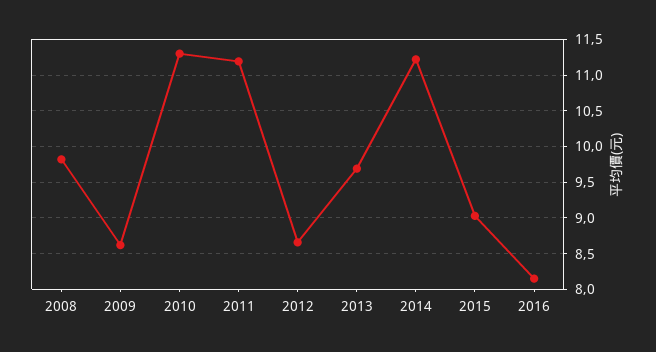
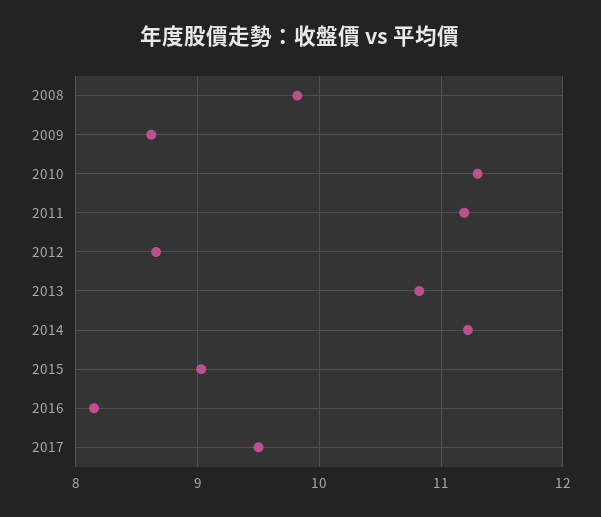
2013: 9.7 -> 10.8
2017: none -> 9.5

